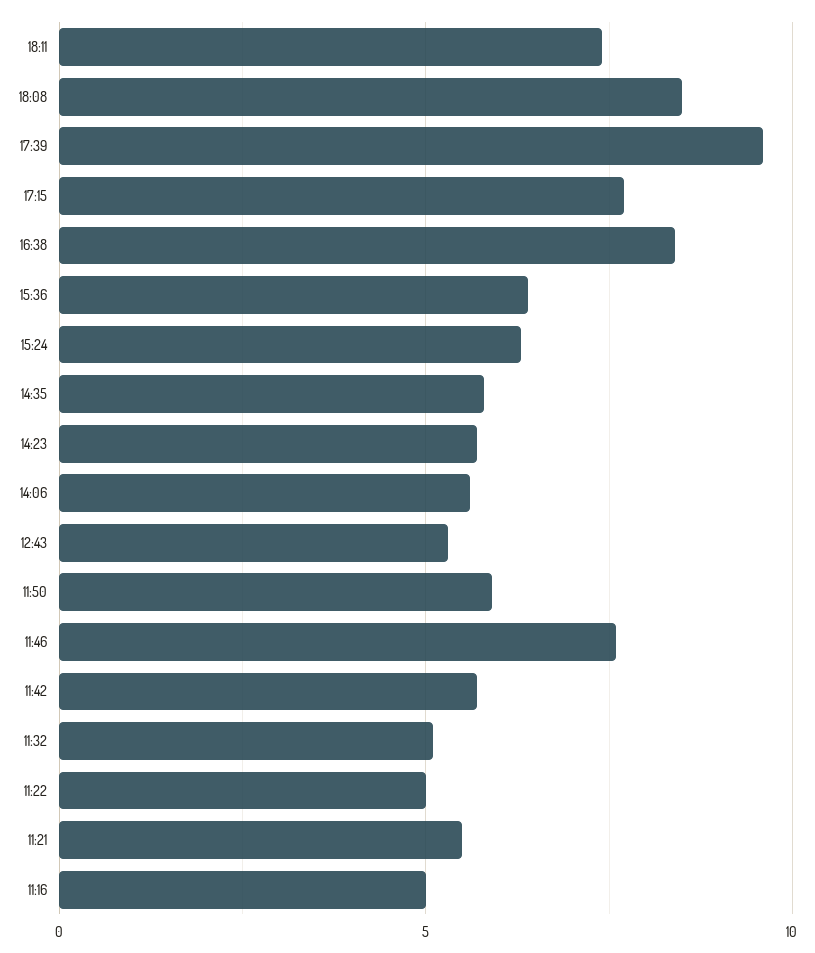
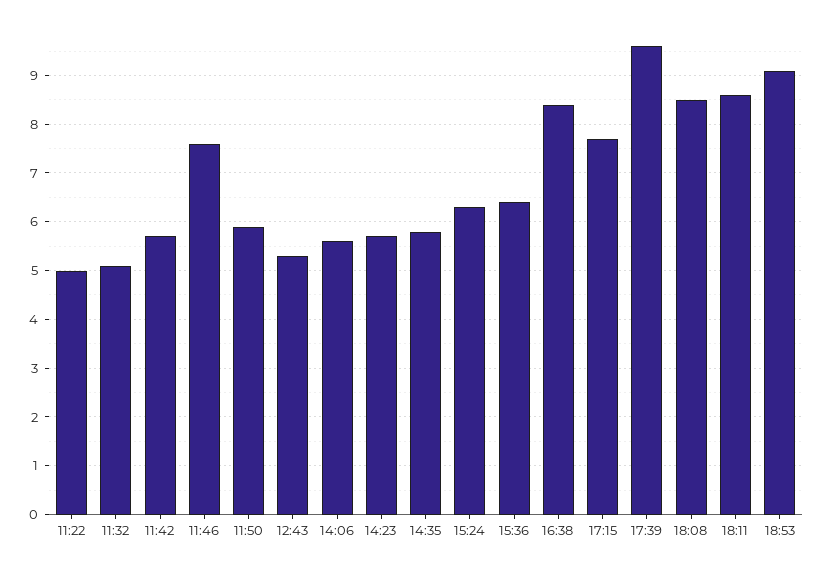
18:11: 7.5 -> 8.5
11:21: 5.5 -> none
11:16: 5 -> none
18:53: none -> 9

